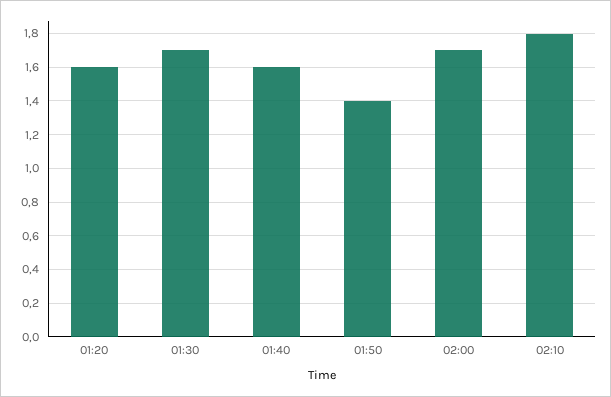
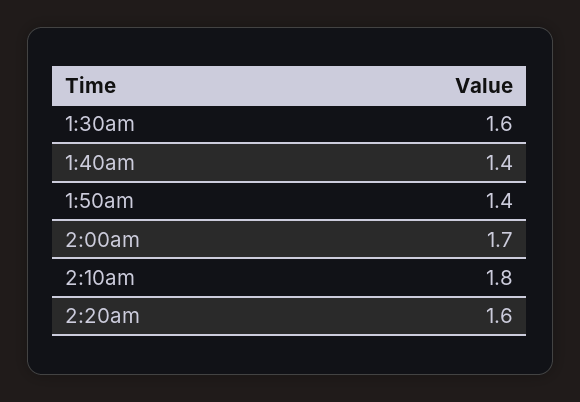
01:20: 1.6 -> none
01:30: 1.7 -> 1.6
01:40: 1.6 -> 1.4
2:20am: none -> 1.6

